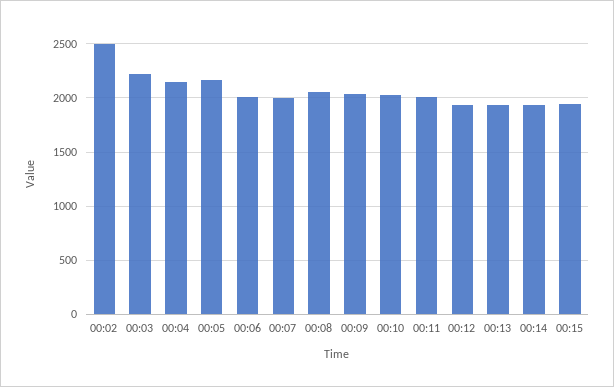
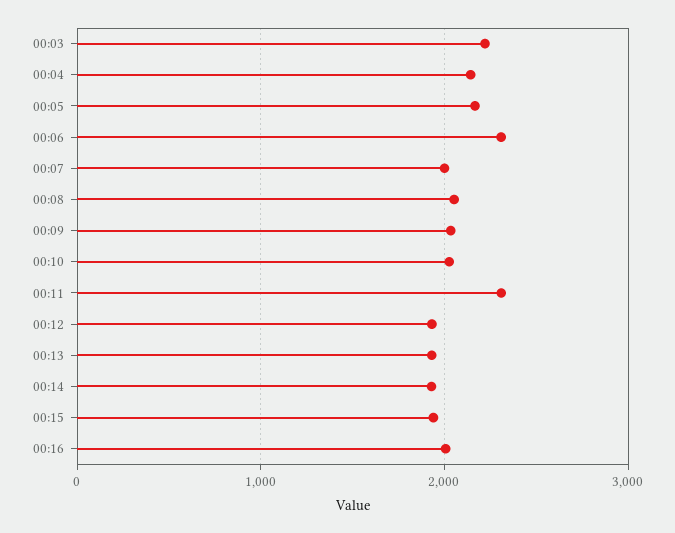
00:02: 2500 -> none
00:06: 2000 -> 2300
00:11: 2000 -> 2300
00:16: none -> 2000

